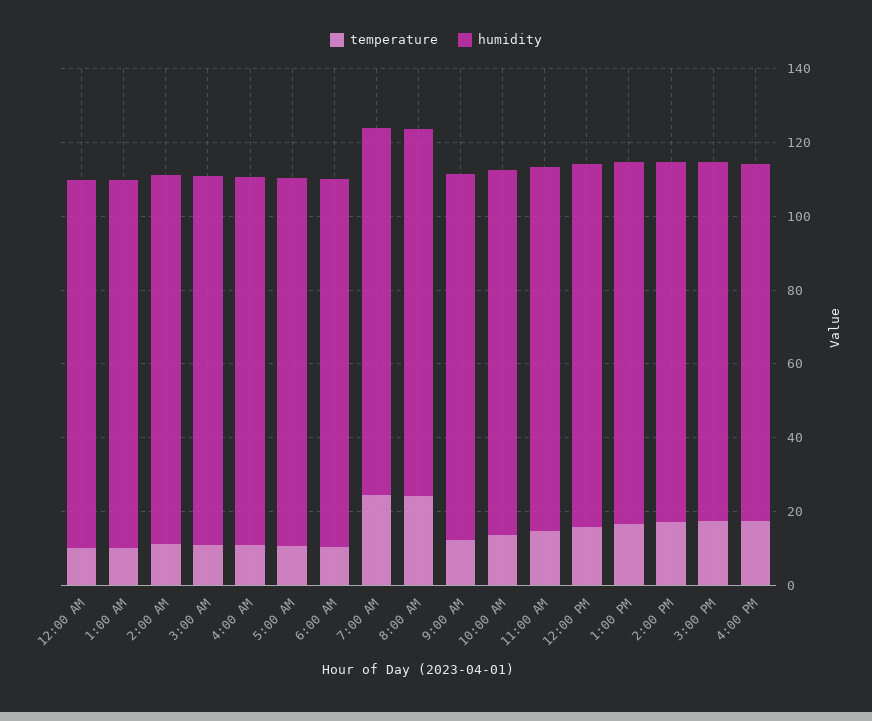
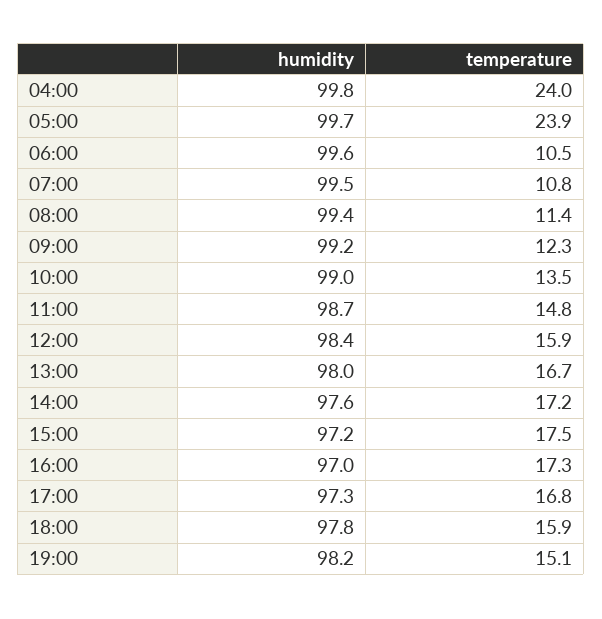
temperature, 12:00 AM: 10 -> none
humidity, 12:00 AM: 100 -> none
temperature, 1:00 AM: 10 -> none
humidity, 1:00 AM: 100 -> none
temperature, 2:00 AM: 10 -> none
humidity, 2:00 AM: 100 -> none
temperature, 3:00 AM: 10 -> none
humidity, 3:00 AM: 100 -> none
temperature, 4:00 AM: 10 -> 24
temperature, 5:00 AM: 10 -> 23.9
temperature, 7:00 AM: 25 -> 10.8
temperature, 8:00 AM: 25 -> 11.4
humidity, 17:00: none -> 97.3
temperature, 17:00: none -> 16.8
humidity, 18:00: none -> 97.8
temperature, 18:00: none -> 15.9
humidity, 19:00: none -> 98.2
temperature, 19:00: none -> 15.1

